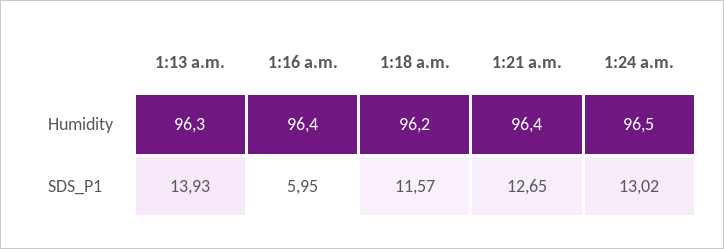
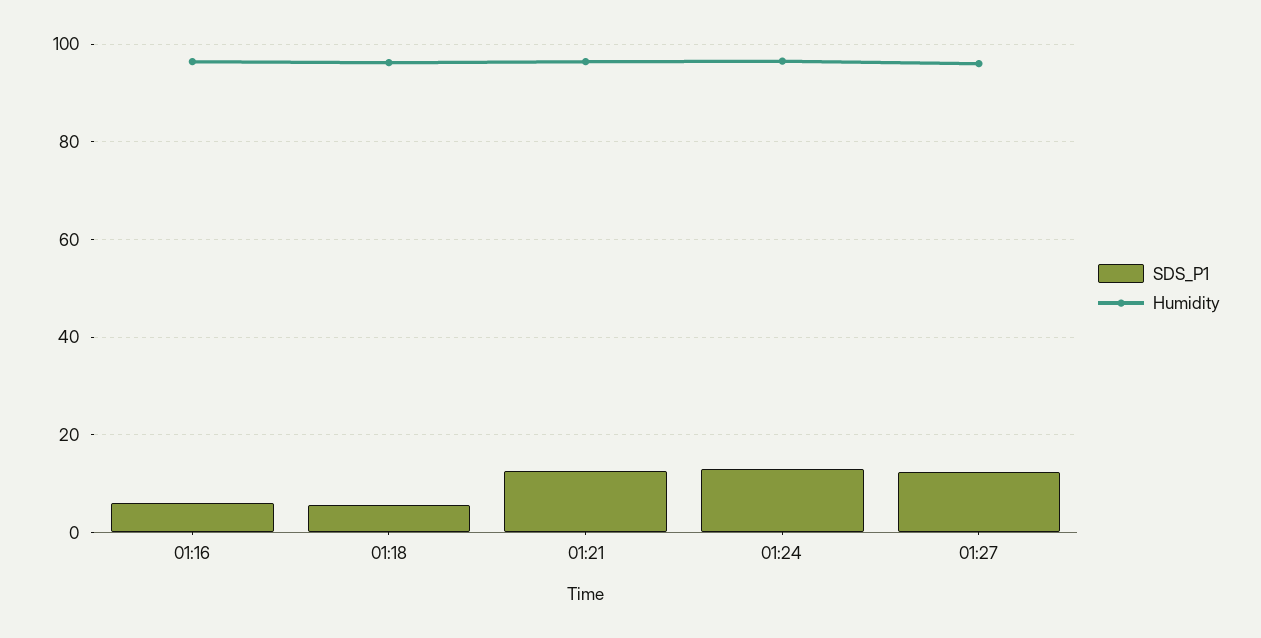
Humidity, 1:13 a.m.: 96.3 -> none
SDS_P1, 1:13 a.m.: 13.93 -> none
SDS_P1, 1:18 a.m.: 11.57 -> 6
SDS_P1, 01:27: none -> 12
Humidity, 01:27: none -> 96

